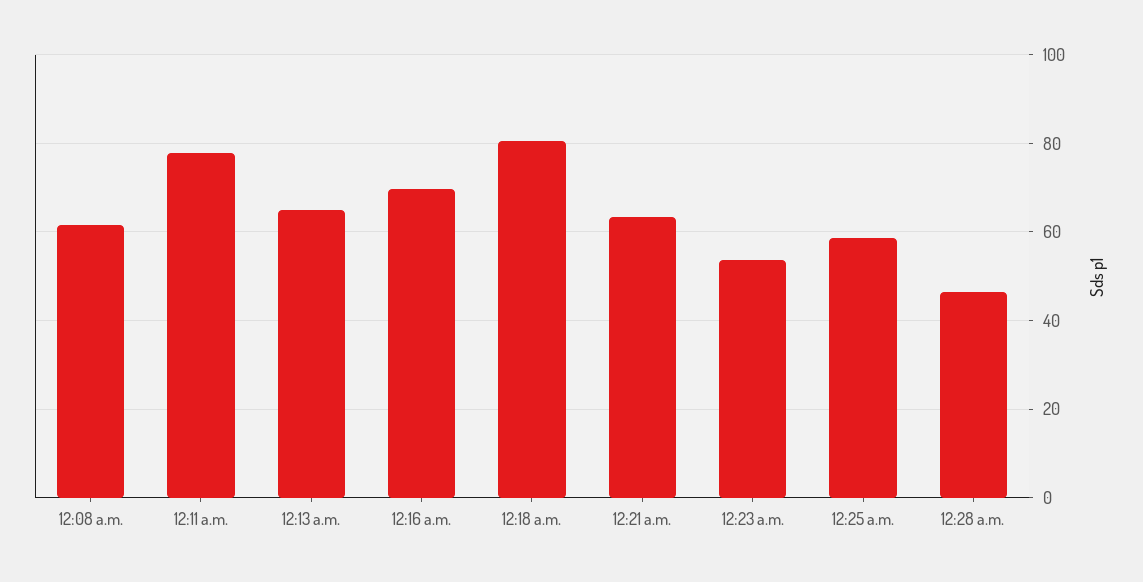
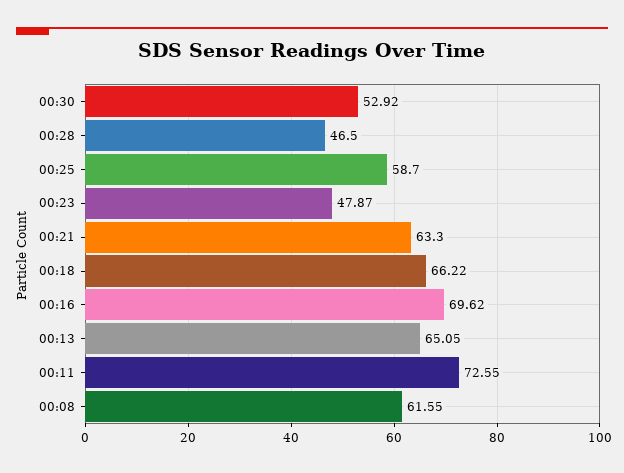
12:11 a.m.: 78 -> 72.55
12:18 a.m.: 80 -> 66.22
12:23 a.m.: 54 -> 47.87
00:30: none -> 52.92

